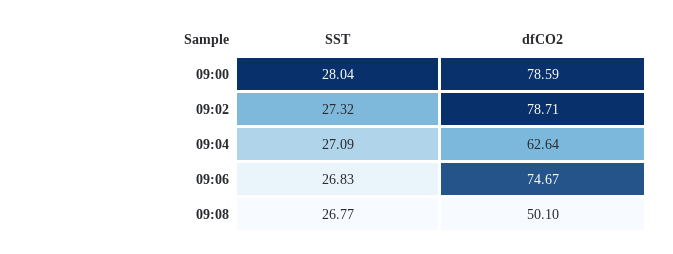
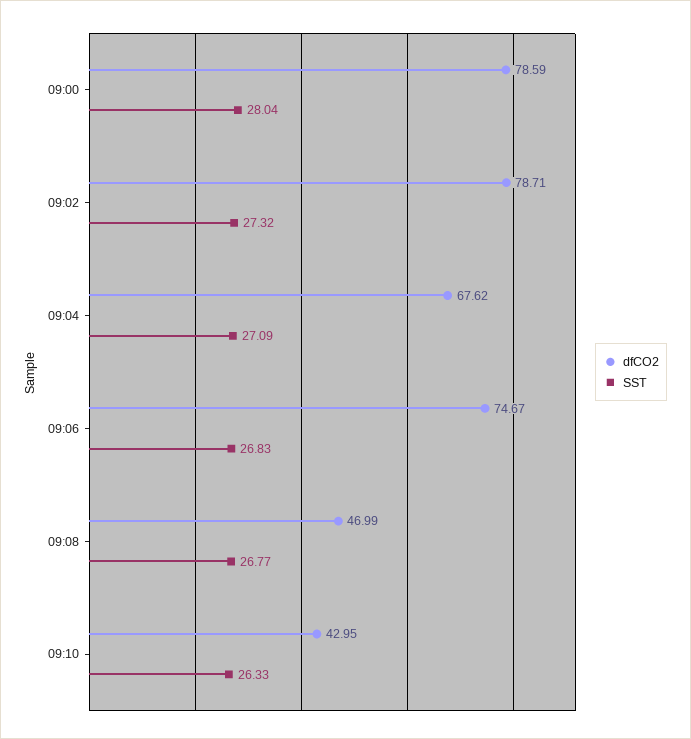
dfCO2, 09:04: 62.64 -> 67.62
dfCO2, 09:08: 50.1 -> 46.99
dfCO2, 09:10: none -> 42.95
SST, 09:10: none -> 26.33

